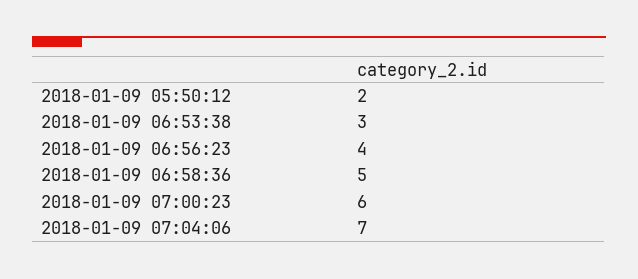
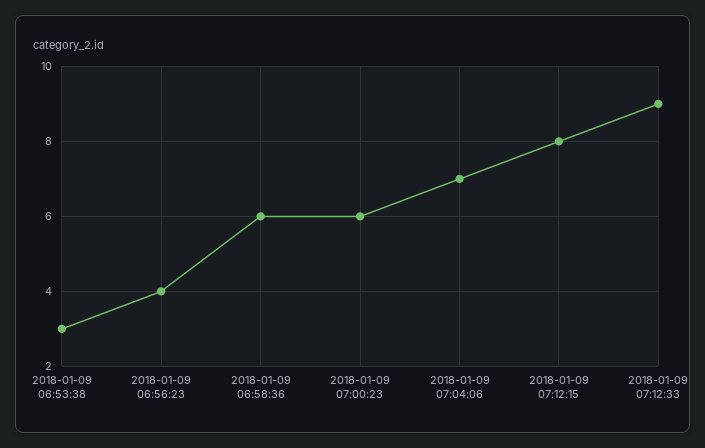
2018-01-09 05:50:12: 2 -> none
2018-01-09 06:58:36: 5 -> 6
2018-01-09 07:12:15: none -> 8
2018-01-09 07:12:33: none -> 9

